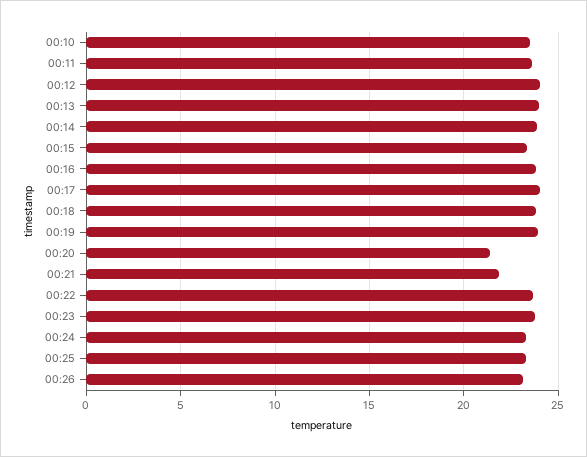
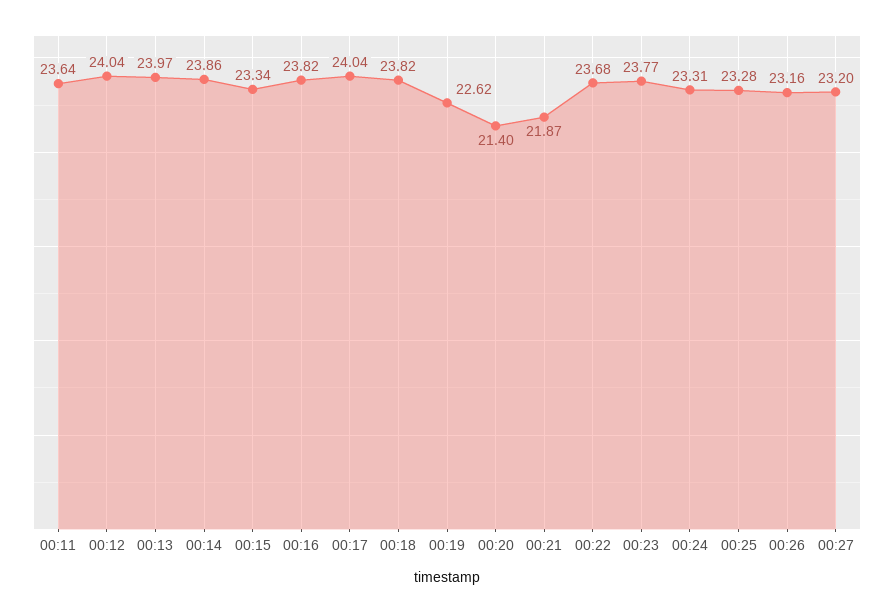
00:10: 23.5 -> none
00:19: 24 -> 22.62
00:27: none -> 23.2

